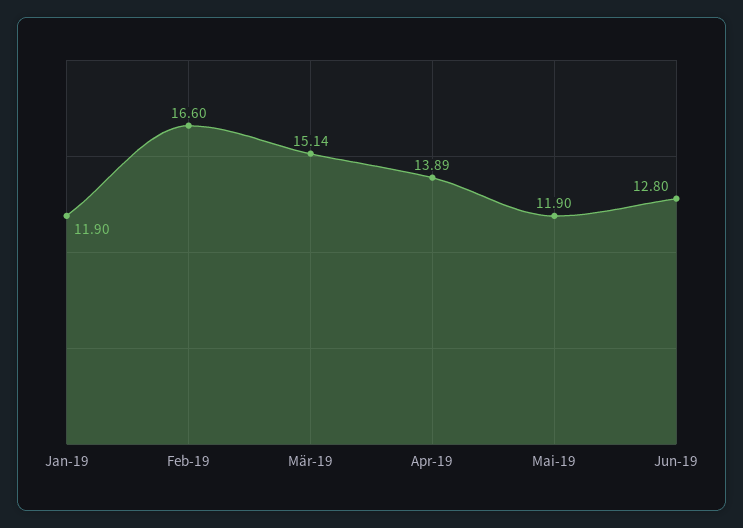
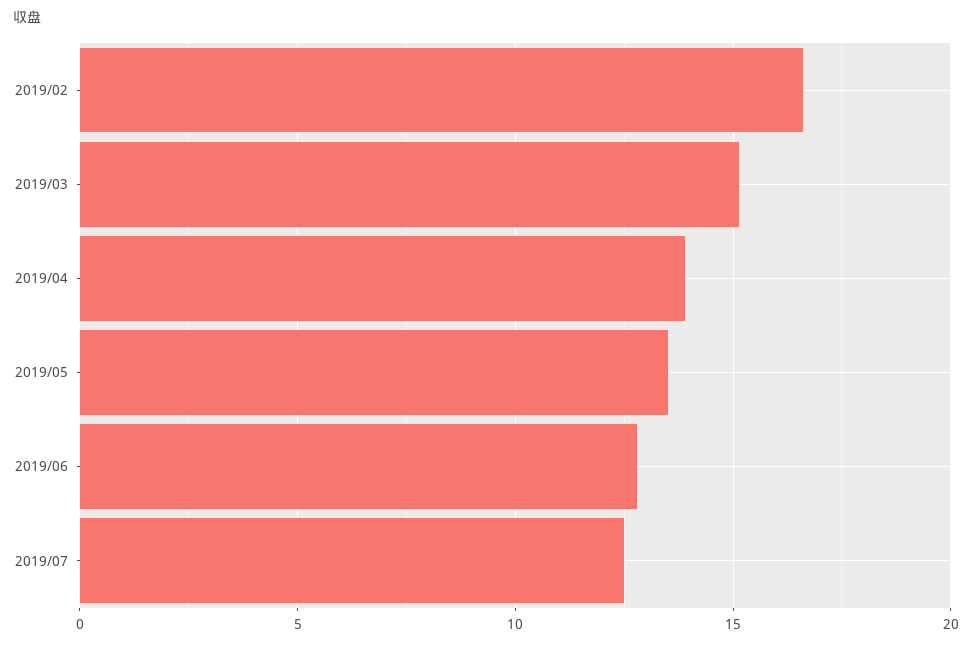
Jan-19: 11.9 -> none
Mai-19: 11.9 -> 13.5
2019/07: none -> 12.5

